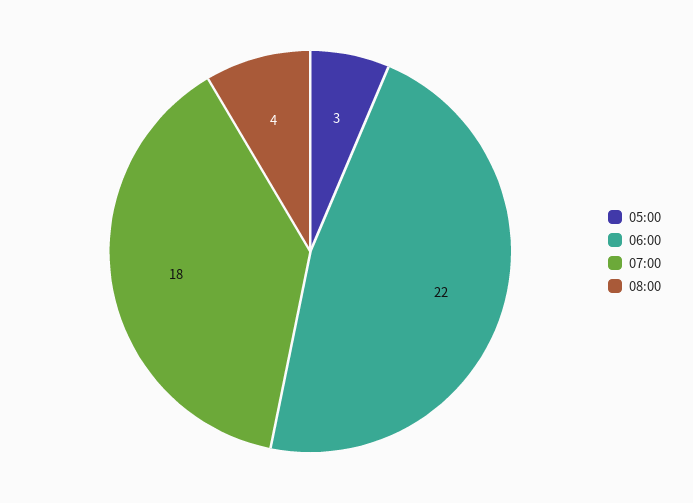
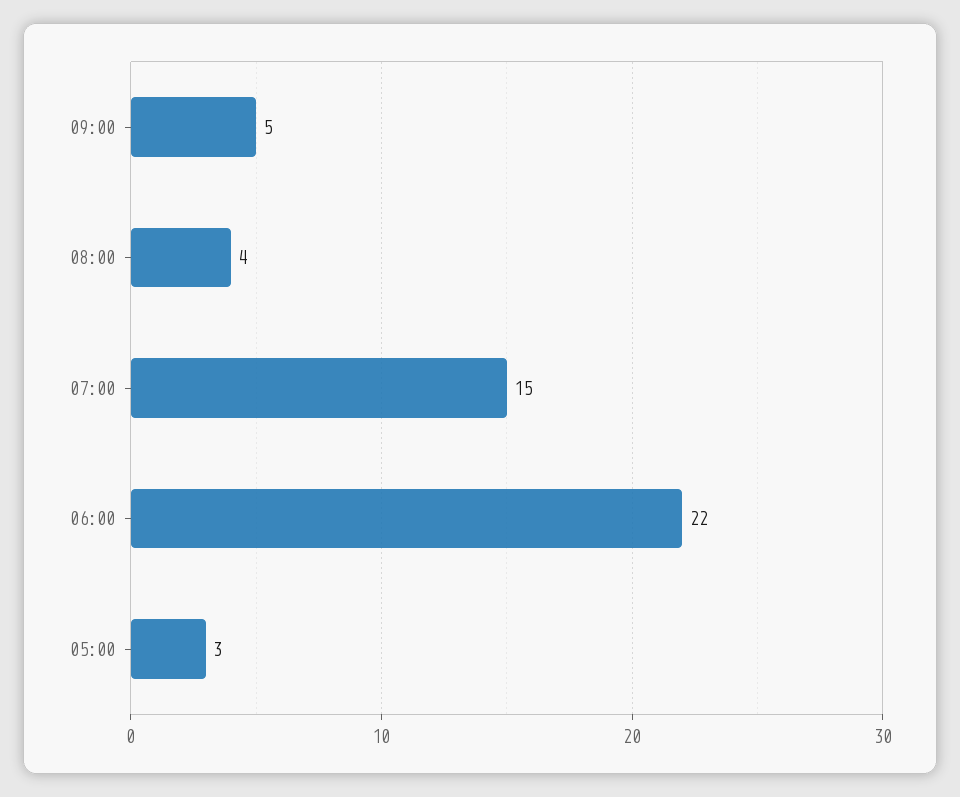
07:00: 18 -> 15
09:00: none -> 5

